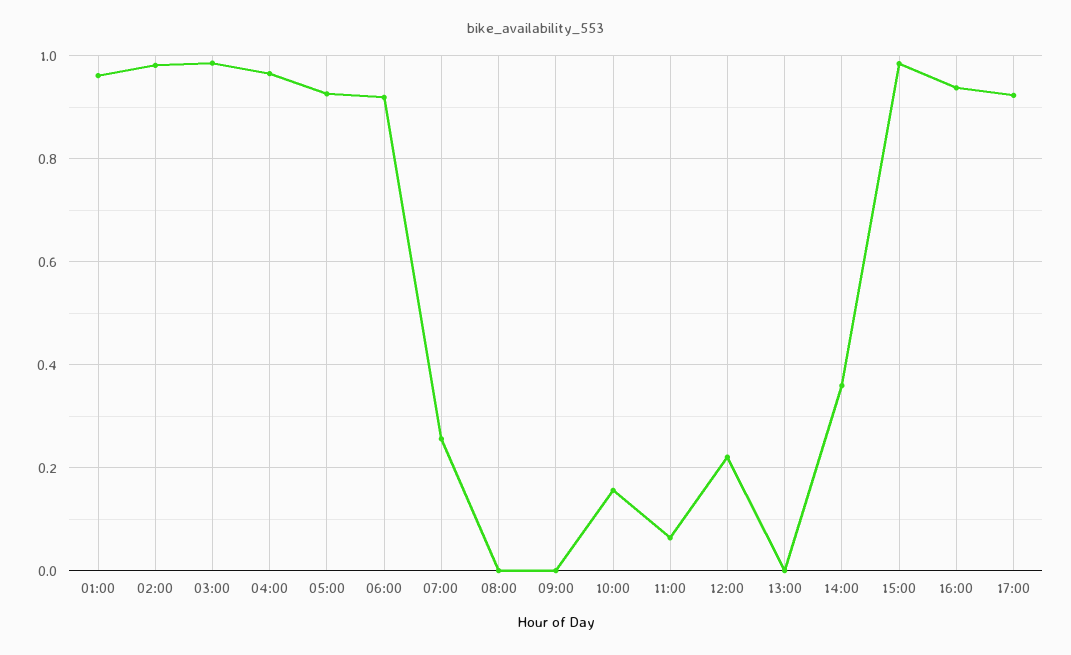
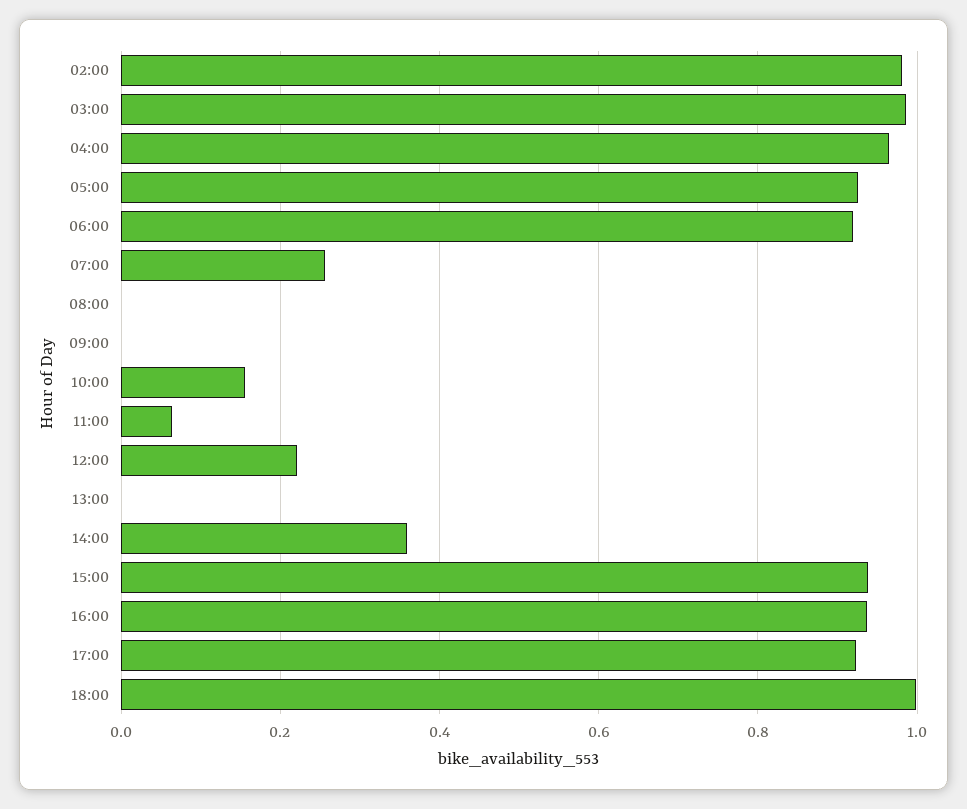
01:00: 0.96 -> none
15:00: 0.98 -> 0.94
18:00: none -> 1

